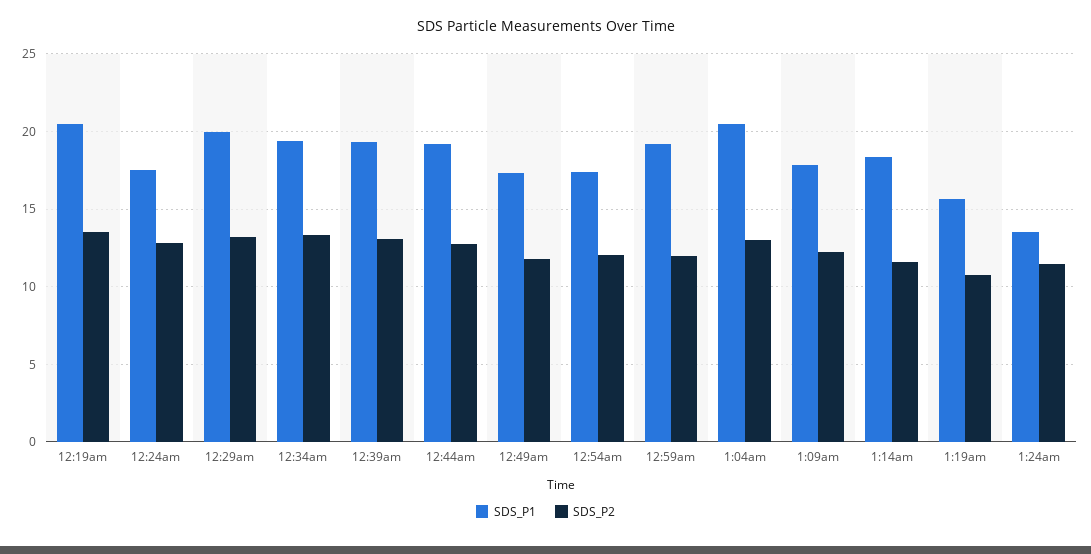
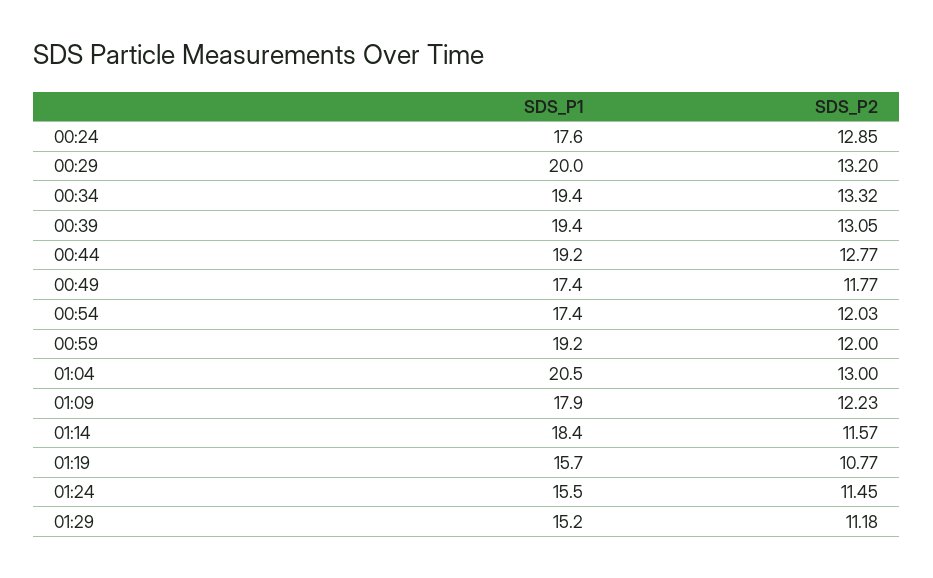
SDS_P1, 12:19am: 20.5 -> none
SDS_P2, 12:19am: 13.5 -> none
SDS_P1, 1:24am: 13.5 -> 15.5
SDS_P1, 01:29: none -> 15.2
SDS_P2, 01:29: none -> 11.18

